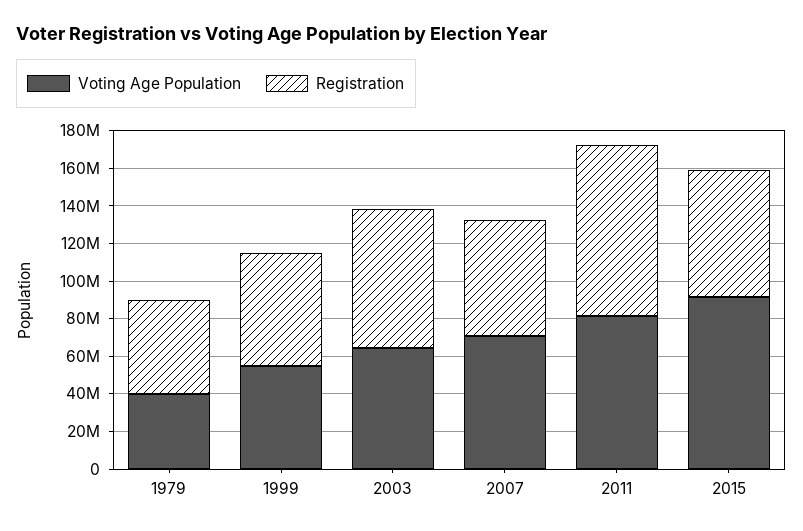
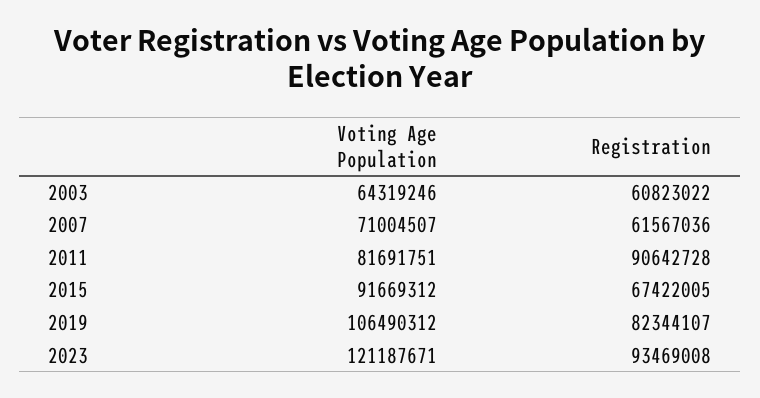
Voting Age Population, 1979: 40000000 -> none
Registration, 1979: 50000000 -> none
Voting Age Population, 1999: 55000000 -> none
Registration, 1999: 60000000 -> none
Registration, 2003: 75000000 -> 60823022
Voting Age Population, 2019: none -> 106490312
Registration, 2019: none -> 82344107
Voting Age Population, 2023: none -> 121187671
Registration, 2023: none -> 93469008

